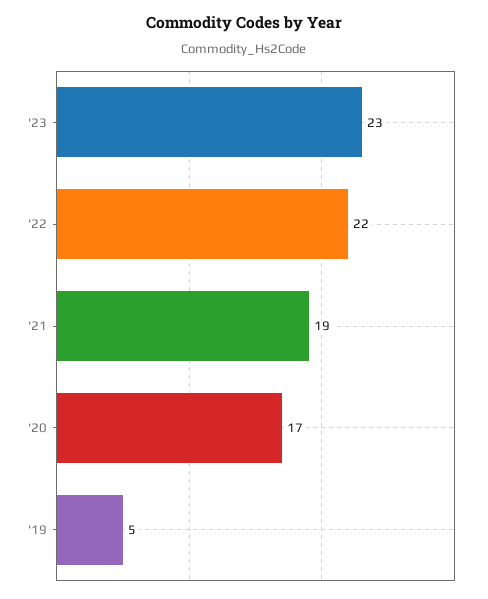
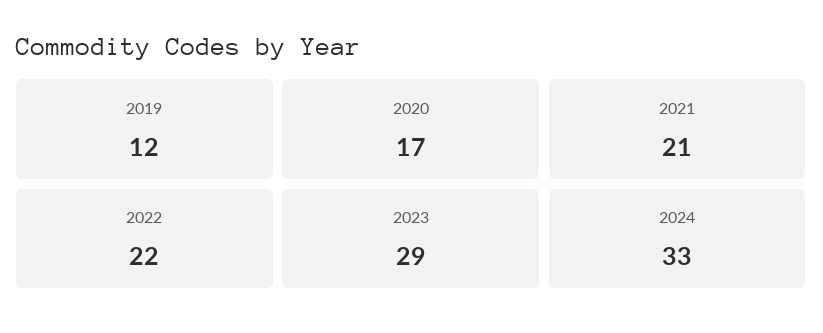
'23: 23 -> 29
'21: 19 -> 21
'19: 5 -> 12
2024: none -> 33

